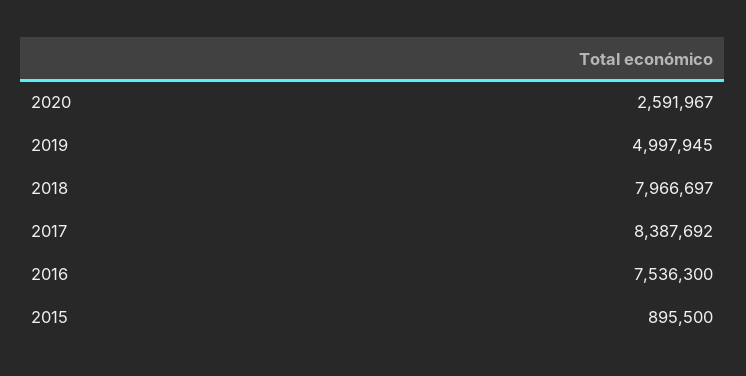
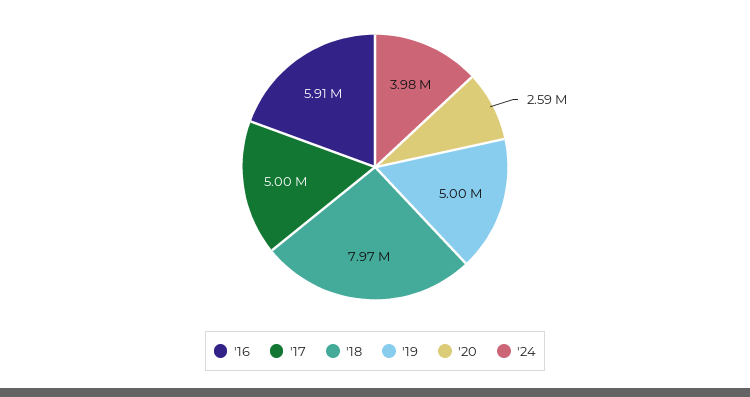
2017: 8387692 -> 5000000
2016: 7536300 -> 5910000
2015: 895500 -> none
'24: none -> 3980000

